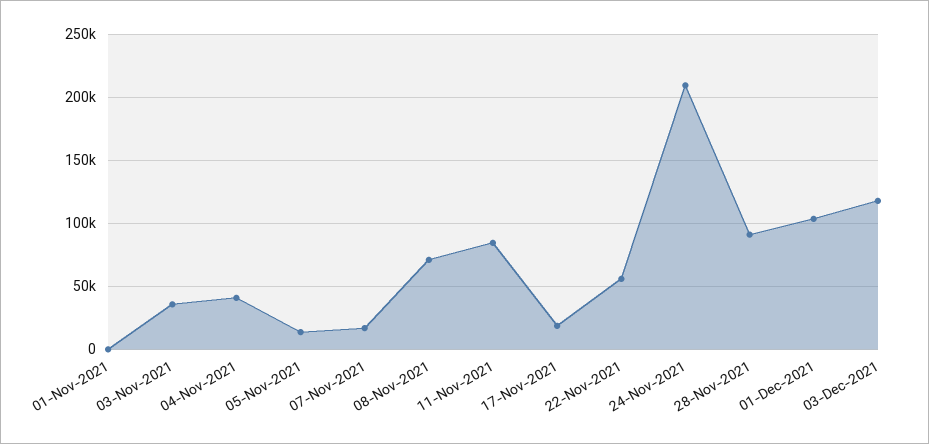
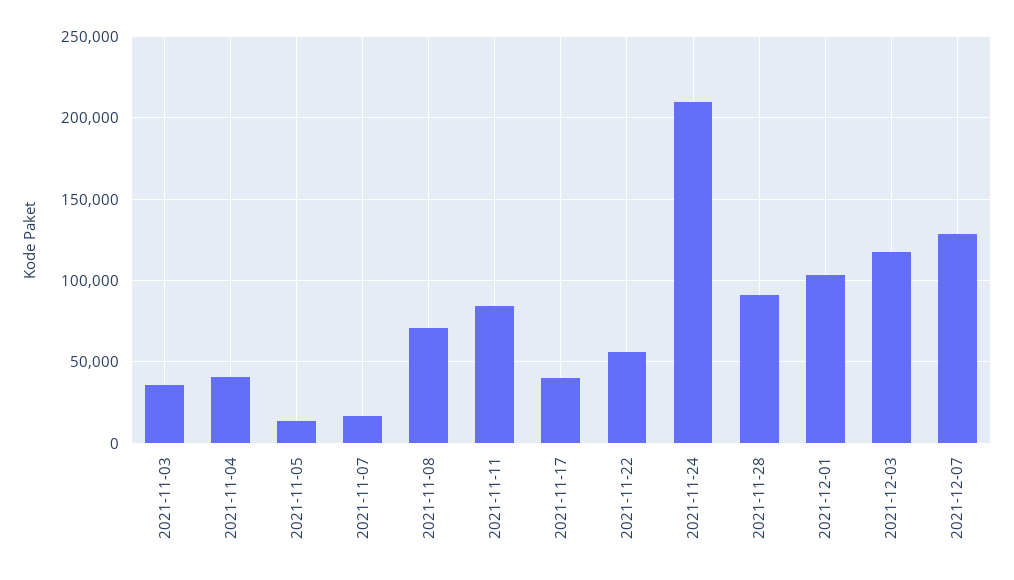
01-Nov-2021: 0 -> none
17-Nov-2021: 20000 -> 40000
2021-12-07: none -> 130000

